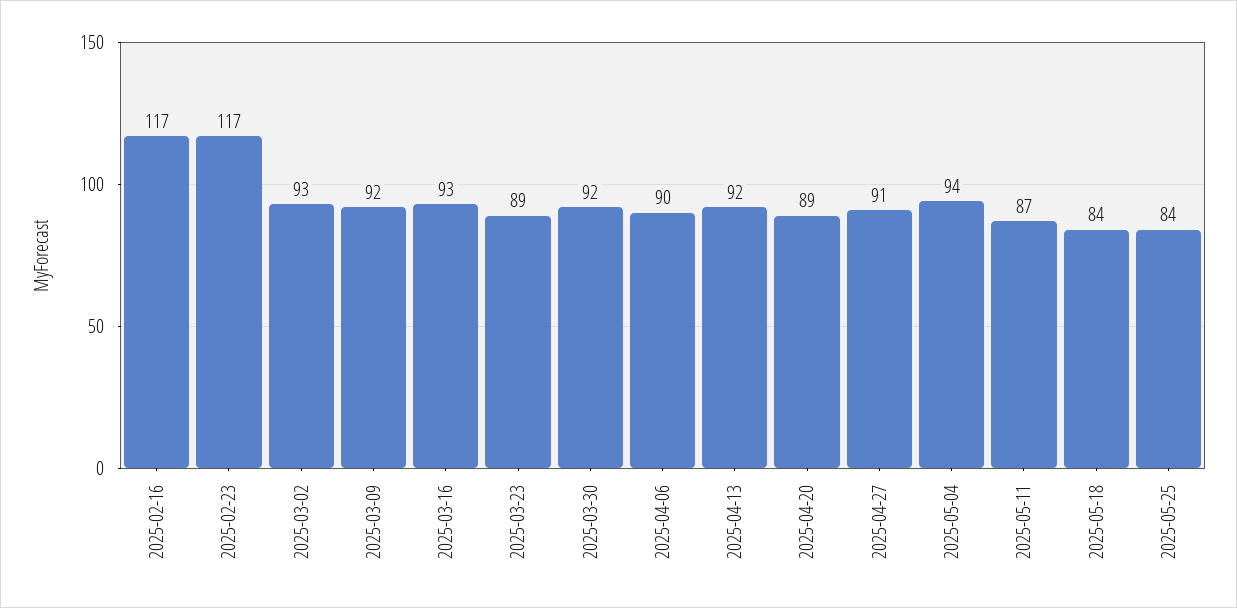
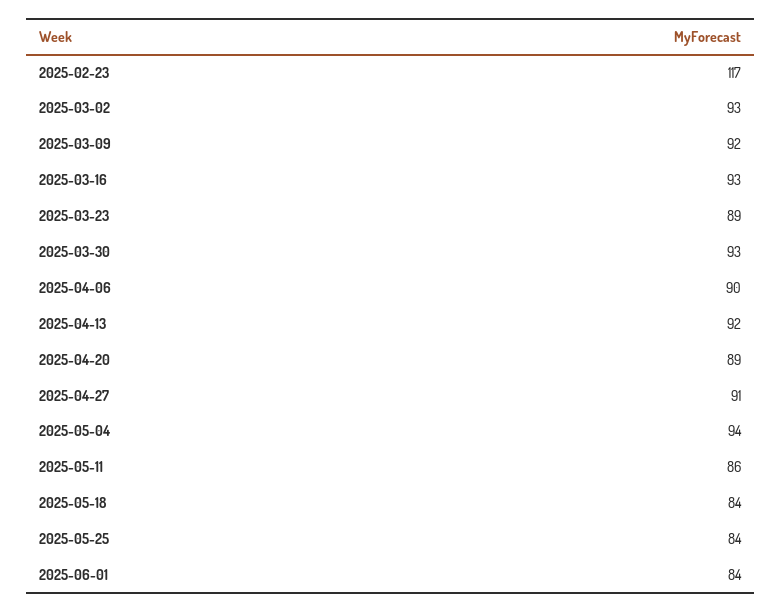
2025-02-16: 117 -> none
2025-03-30: 92 -> 93
2025-05-11: 87 -> 86
2025-06-01: none -> 84

